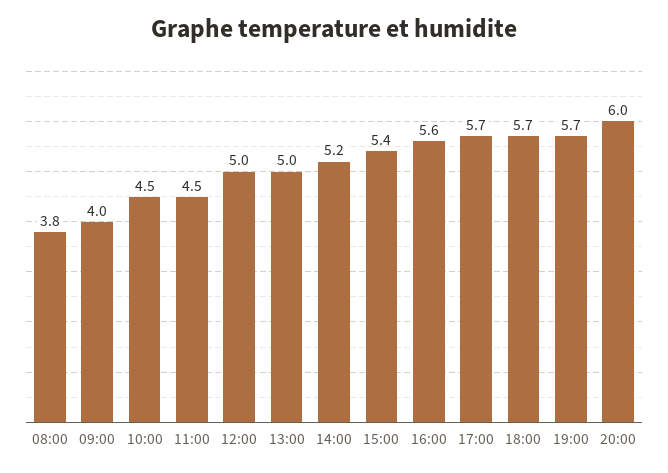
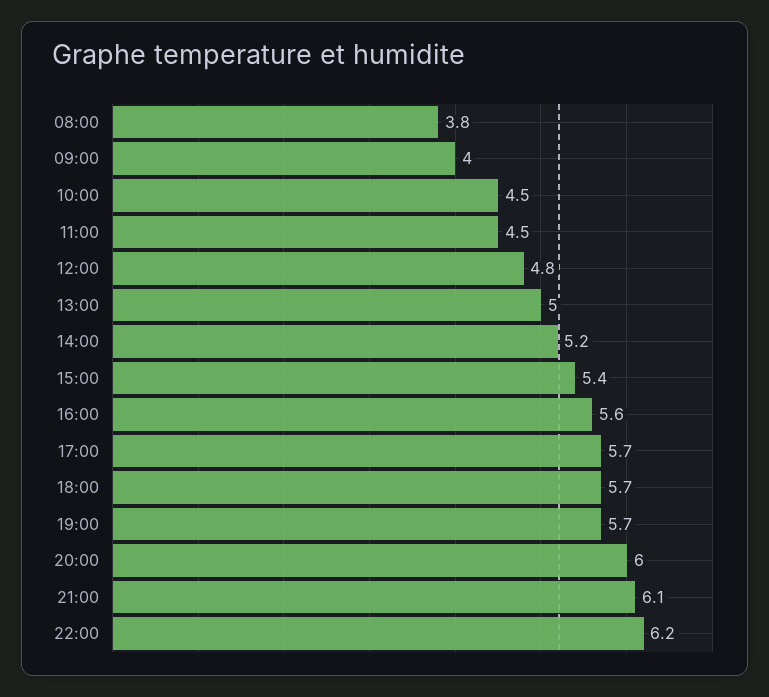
12:00: 5 -> 4.8
21:00: none -> 6.1
22:00: none -> 6.2

